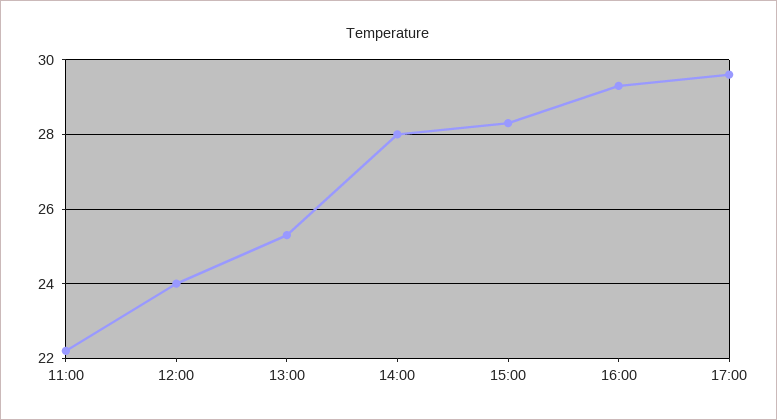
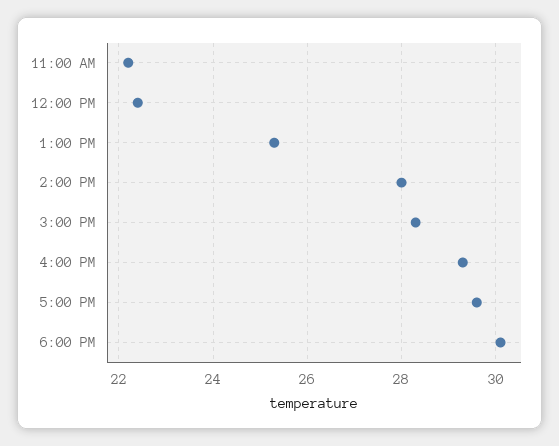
12:00: 24 -> 22.5
6:00 PM: none -> 30

